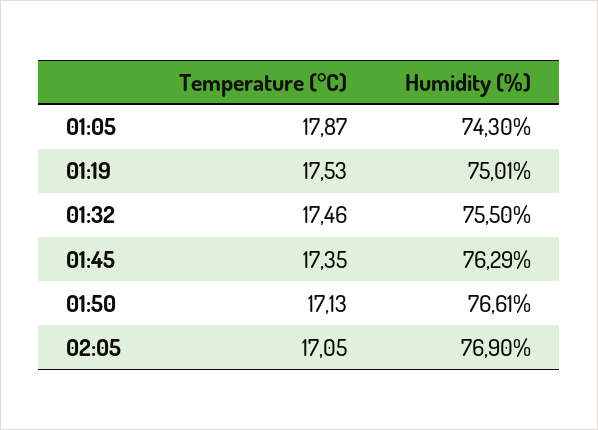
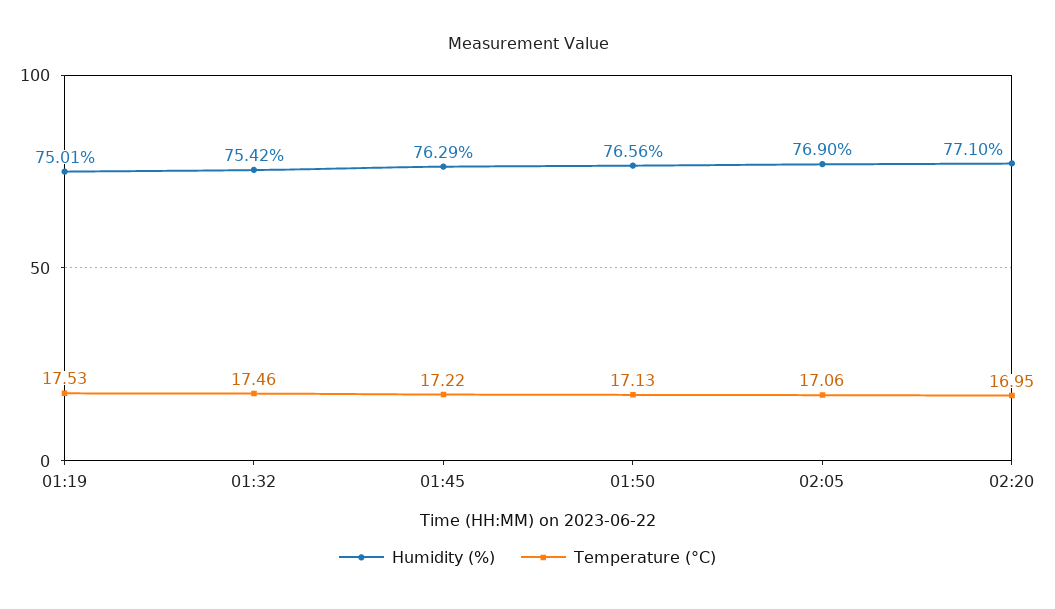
Temperature (°C), 01:05: 17.87 -> none
Humidity (%), 01:05: 74.3 -> none
Humidity (%), 01:32: 75.5 -> 75.42
Temperature (°C), 01:45: 17.35 -> 17.22
Humidity (%), 01:50: 76.61 -> 76.56
Temperature (°C), 02:05: 17.05 -> 17.06
Humidity (%), 02:20: none -> 77.1
Temperature (°C), 02:20: none -> 16.95

